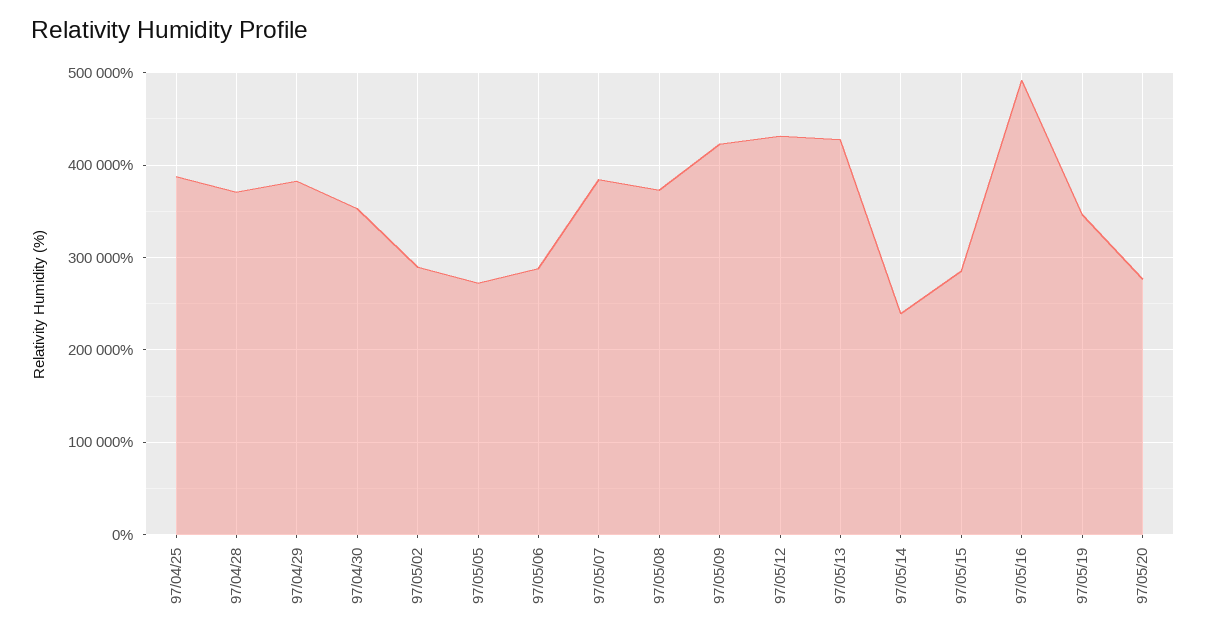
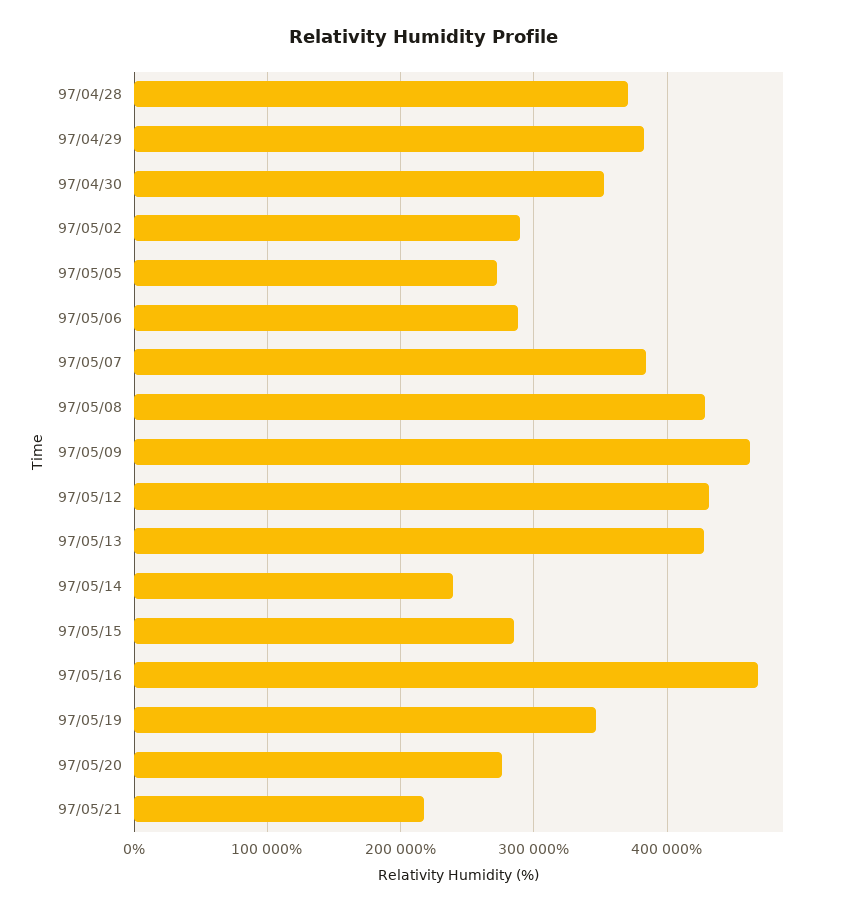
97/04/25: 390000 -> none
97/05/08: 370000 -> 430000
97/05/09: 420000 -> 460000
97/05/16: 490000 -> 470000
97/05/21: none -> 220000

